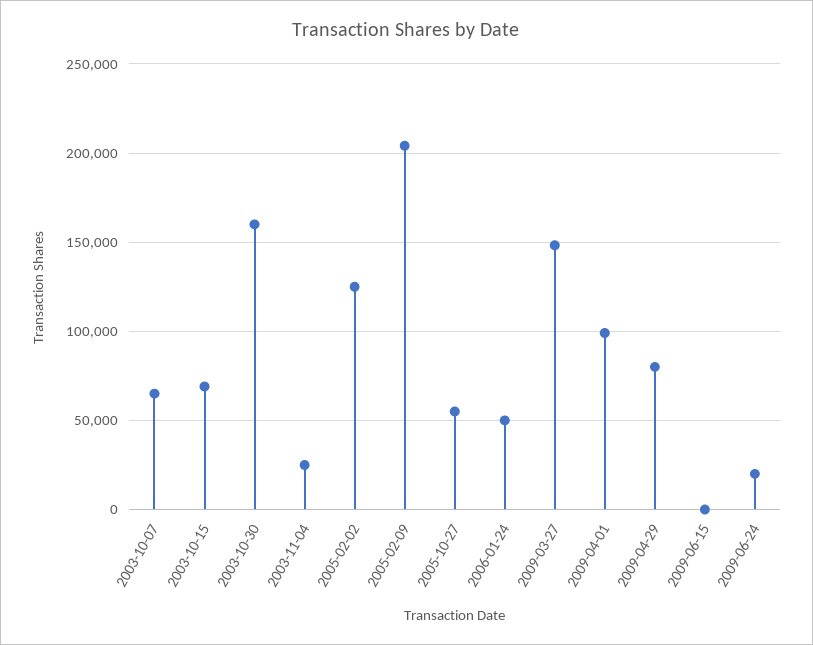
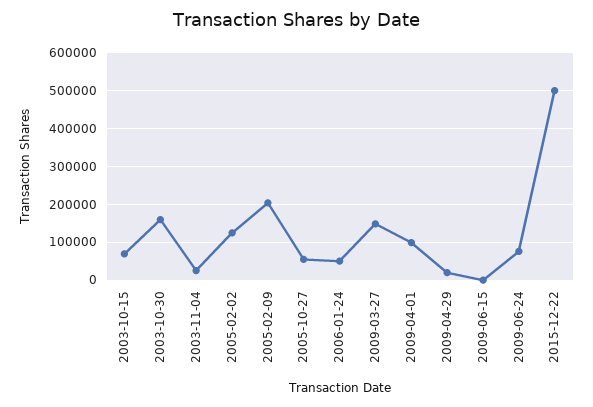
2003-10-07: 65000 -> none
2009-04-29: 80000 -> 20000
2009-06-24: 20000 -> 80000
2015-12-22: none -> 500000

